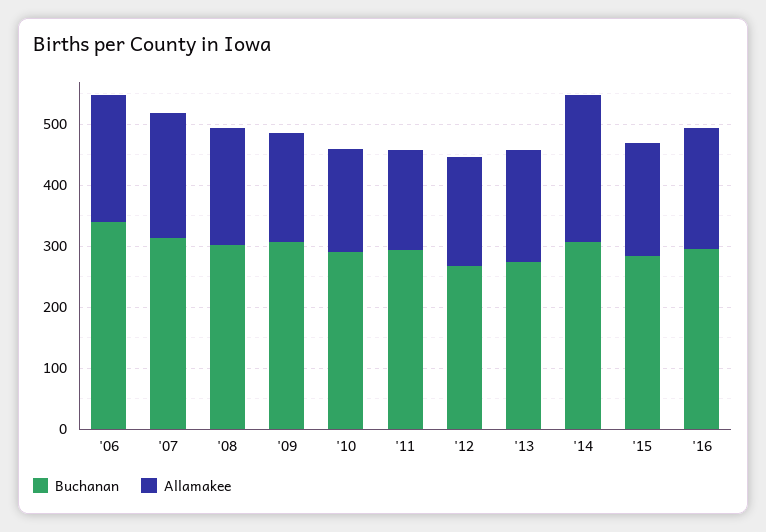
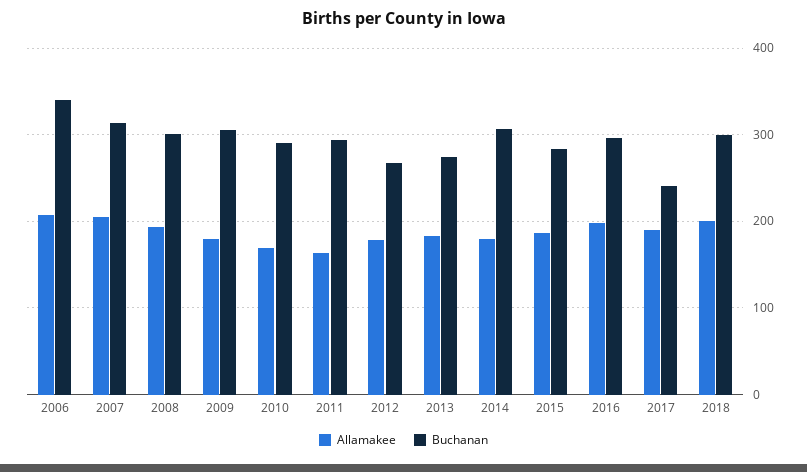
Allamakee, '14: 240 -> 180
Allamakee, 2017: none -> 190
Buchanan, 2017: none -> 240
Allamakee, 2018: none -> 200
Buchanan, 2018: none -> 300

